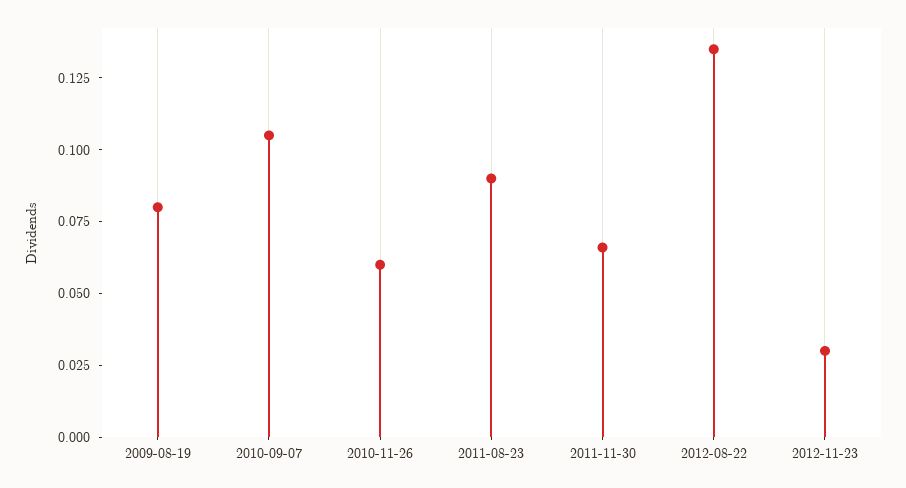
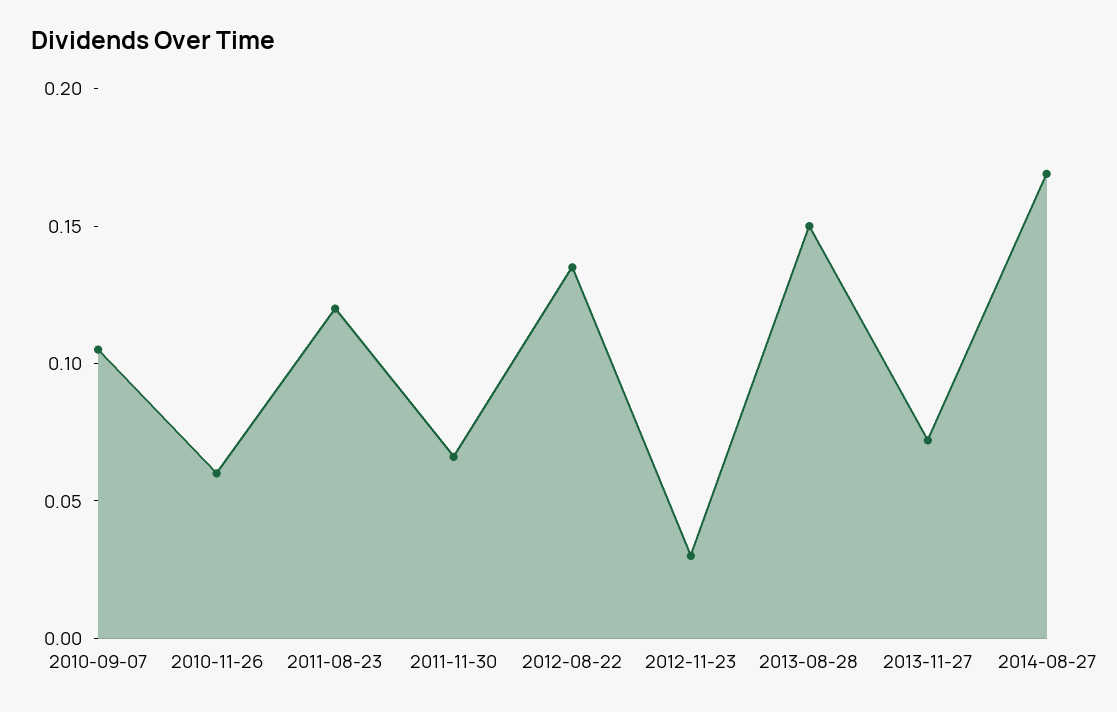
2009-08-19: 0.08 -> none
2011-08-23: 0.09 -> 0.12
2013-08-28: none -> 0.15
2013-11-27: none -> 0.07
2014-08-27: none -> 0.17

